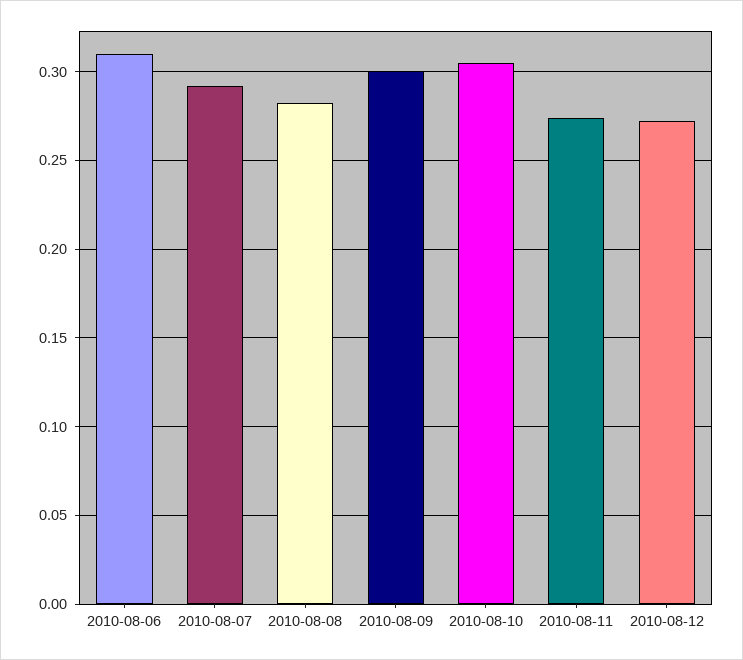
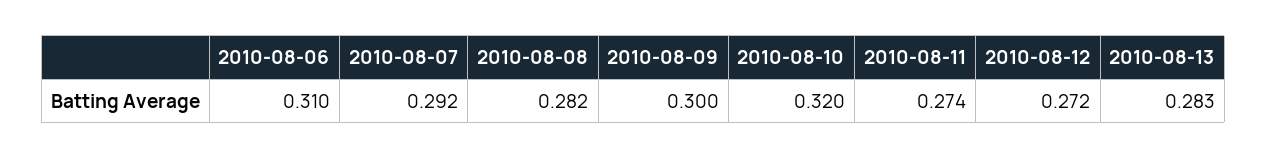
2010-08-10: 0.305 -> 0.32
2010-08-13: none -> 0.283

